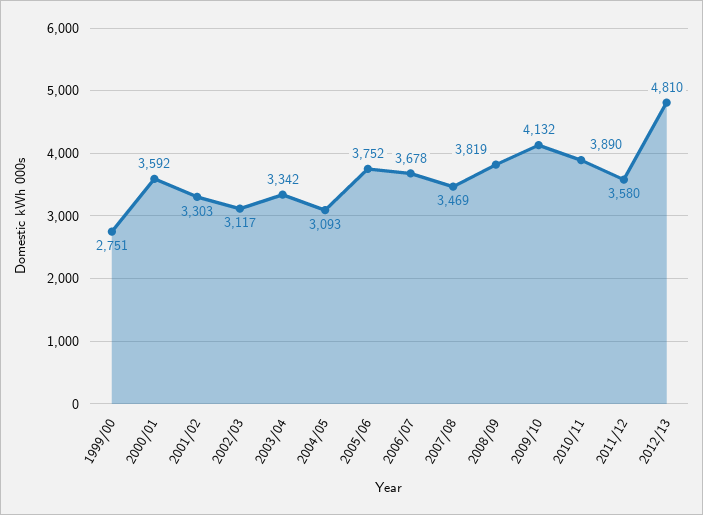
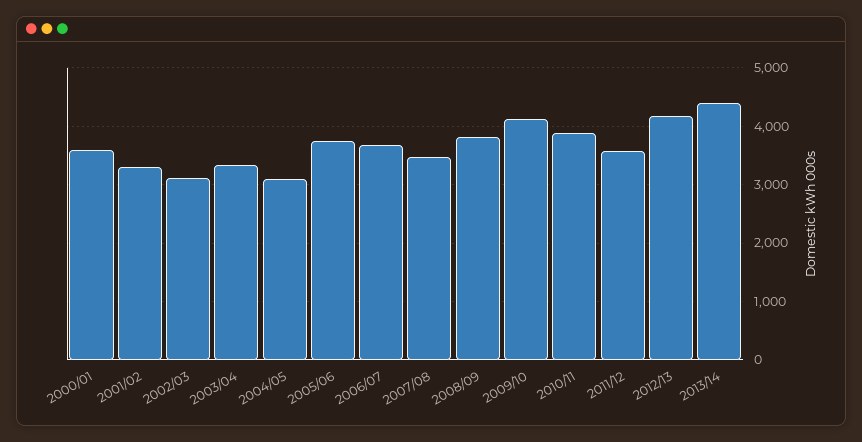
1999/00: 2751 -> none
2012/13: 4810 -> 4200
2013/14: none -> 4400

